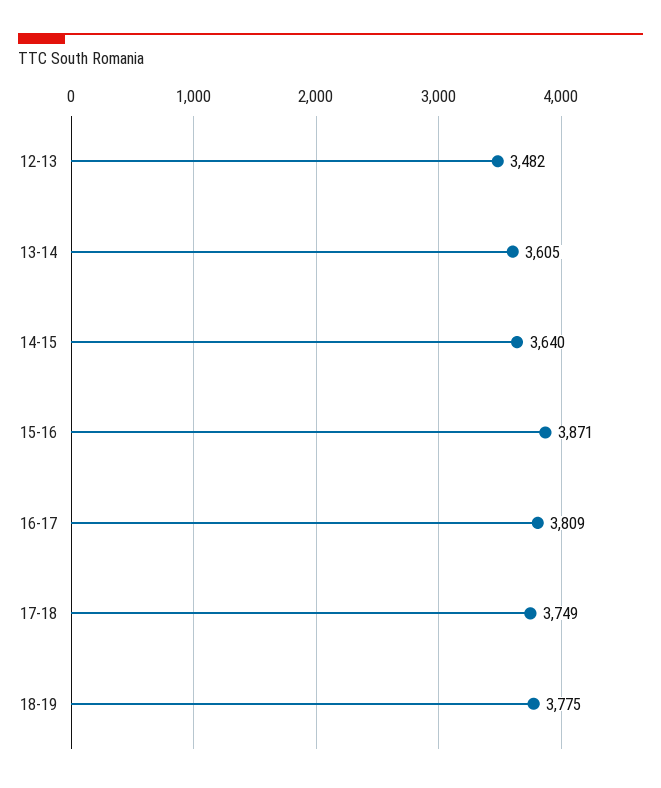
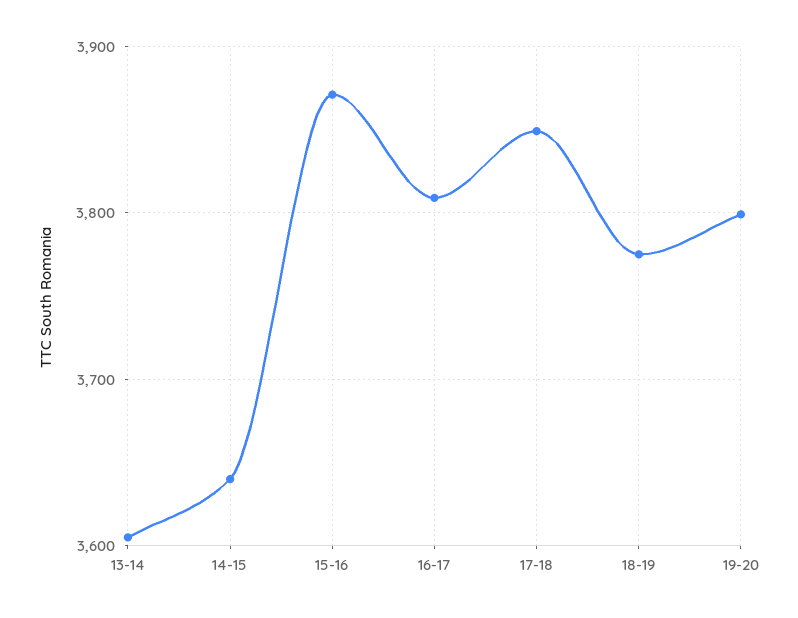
12-13: 3482 -> none
17-18: 3749 -> 3850
19-20: none -> 3800

